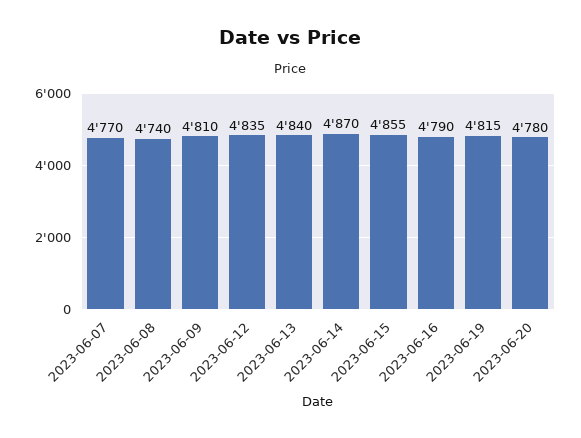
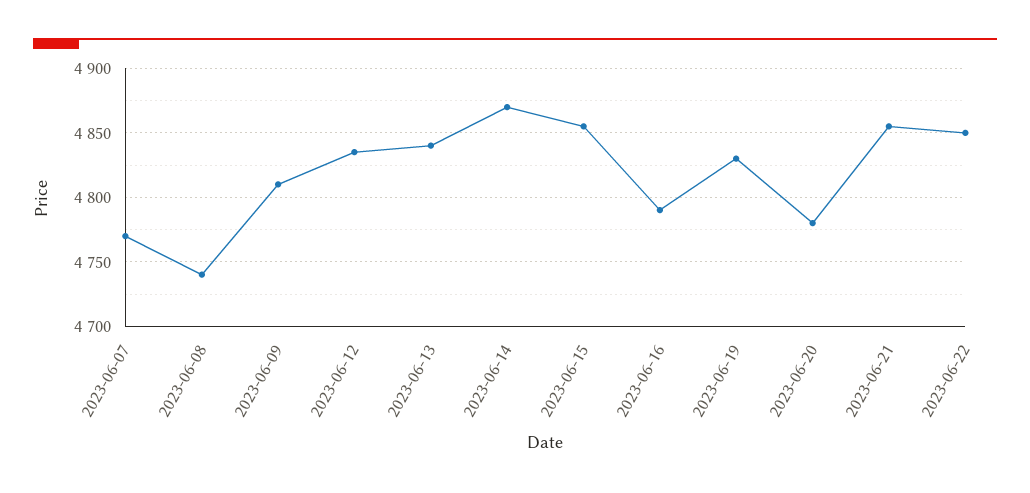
2023-06-19: 4815 -> 4830
2023-06-21: none -> 4855
2023-06-22: none -> 4850

